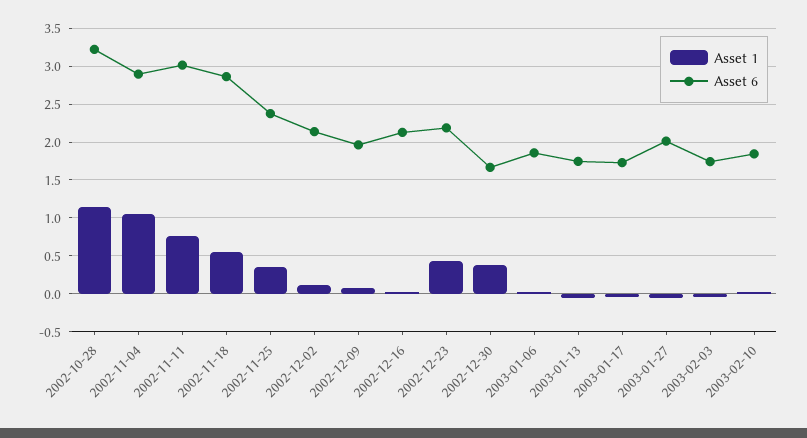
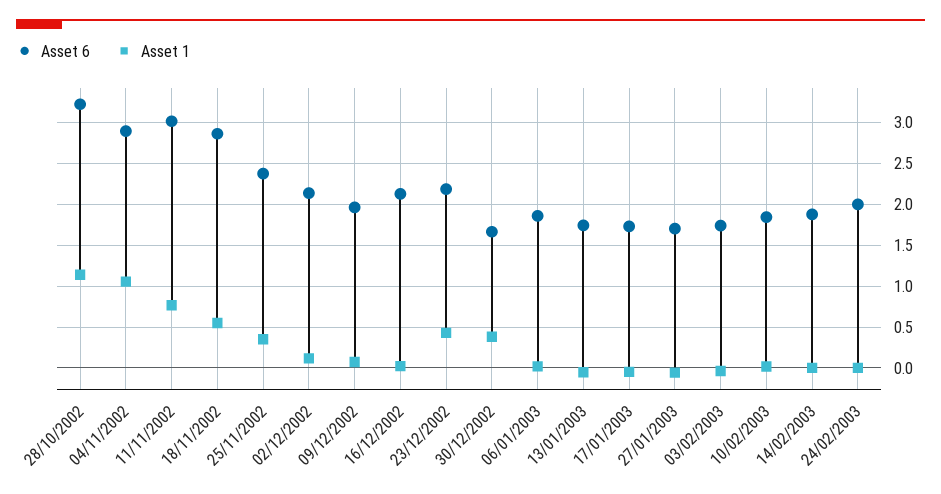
Asset 6, 2003-01-27: 2 -> 1.7
Asset 6, 14/02/2003: none -> 1.9
Asset 1, 14/02/2003: none -> 0
Asset 6, 24/02/2003: none -> 2
Asset 1, 24/02/2003: none -> 0

